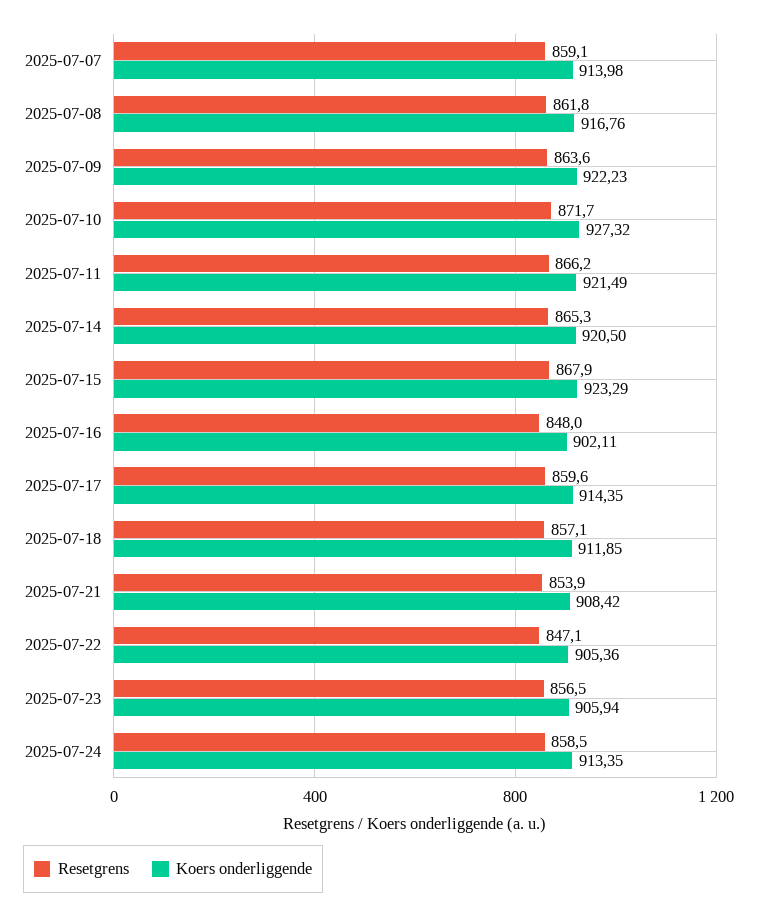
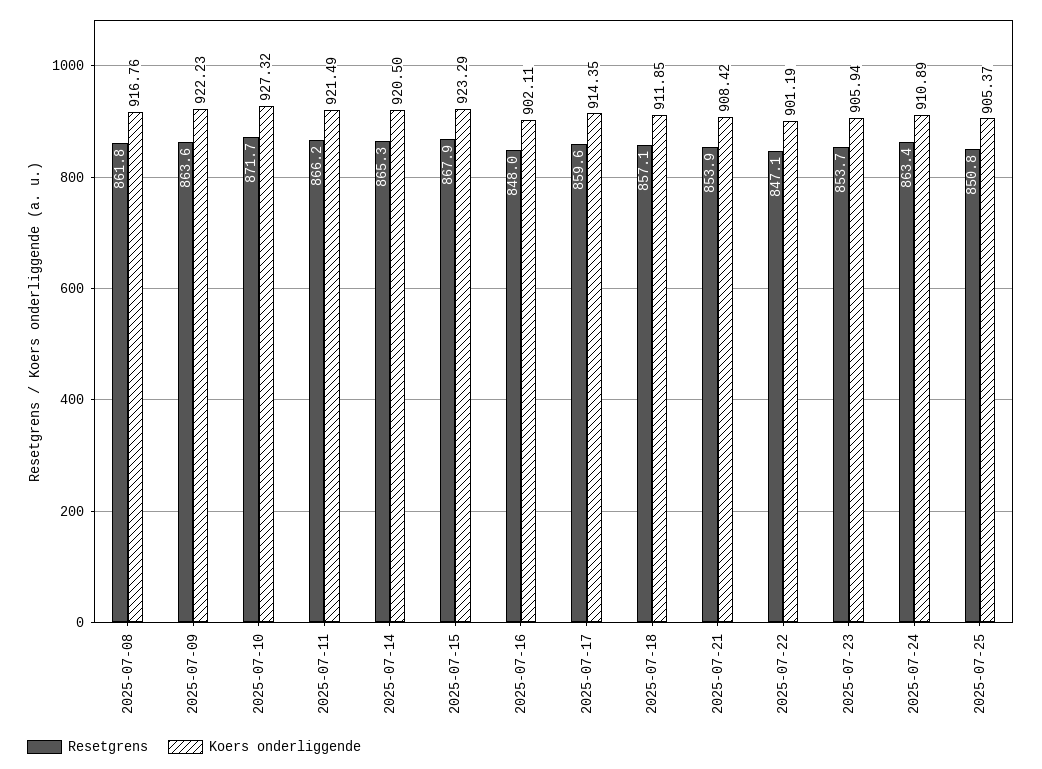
Resetgrens, 2025-07-07: 859.1 -> none
Koers onderliggende, 2025-07-07: 913.98 -> none
Koers onderliggende, 2025-07-22: 905.36 -> 901.19
Resetgrens, 2025-07-23: 856.5 -> 853.7
Resetgrens, 2025-07-24: 858.5 -> 863.4
Koers onderliggende, 2025-07-24: 913.35 -> 910.89
Resetgrens, 2025-07-25: none -> 850.8
Koers onderliggende, 2025-07-25: none -> 905.37

